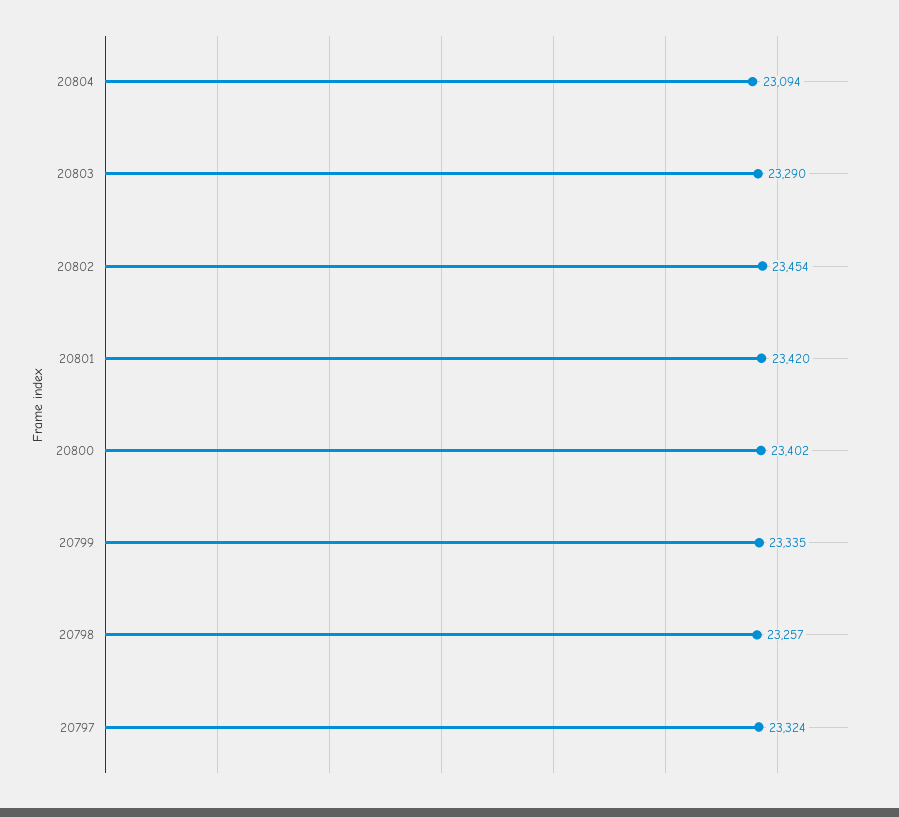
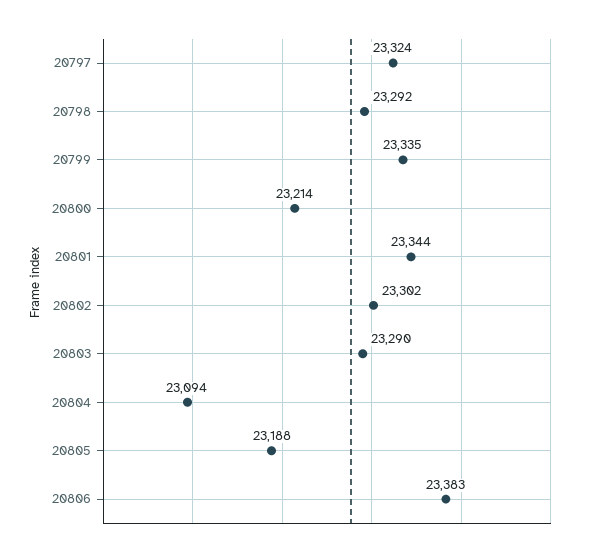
20802: 23454 -> 23302
20801: 23420 -> 23344
20800: 23402 -> 23214
20798: 23257 -> 23292
20805: none -> 23188
20806: none -> 23383

